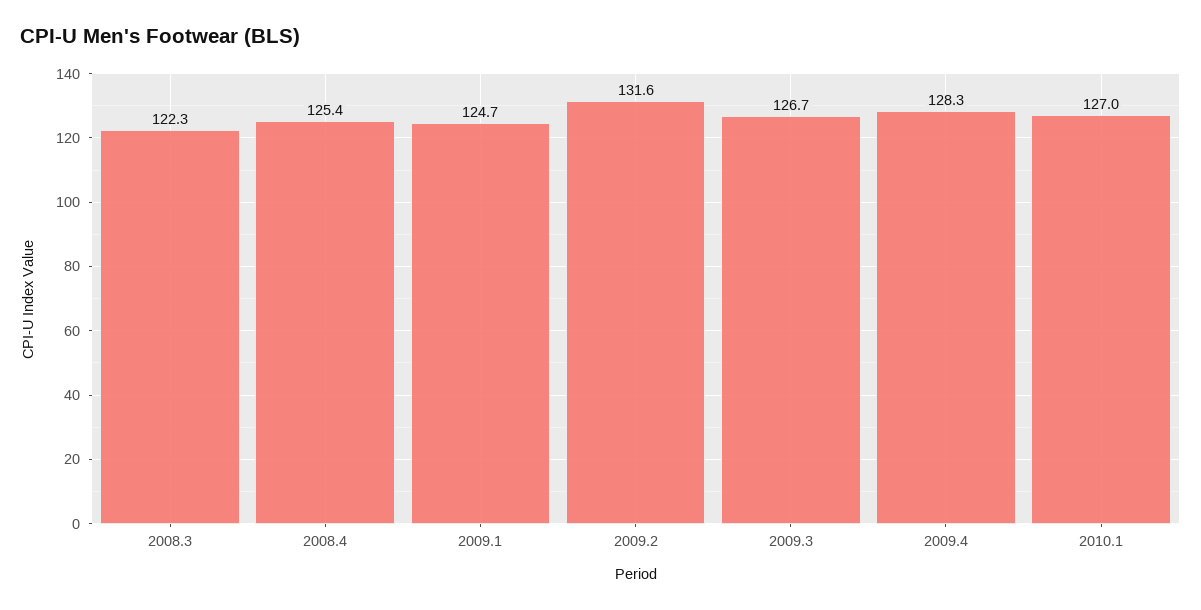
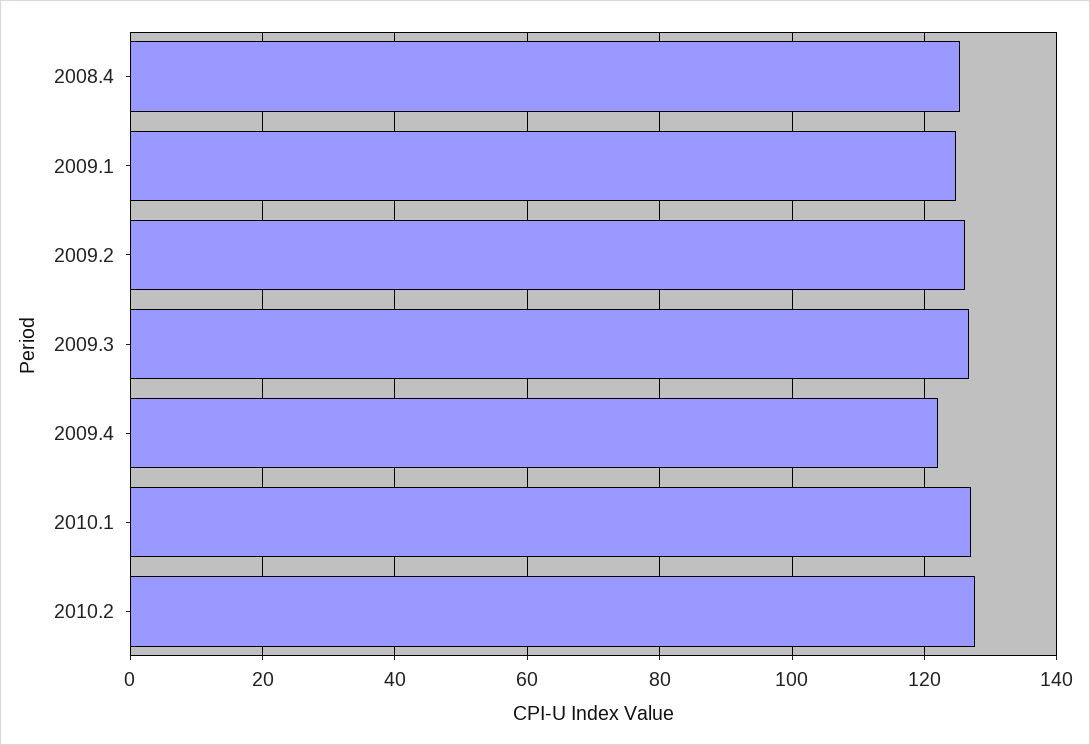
2008.3: 122.3 -> none
2009.2: 131.6 -> 126
2009.4: 128.3 -> 122
2010.2: none -> 128

